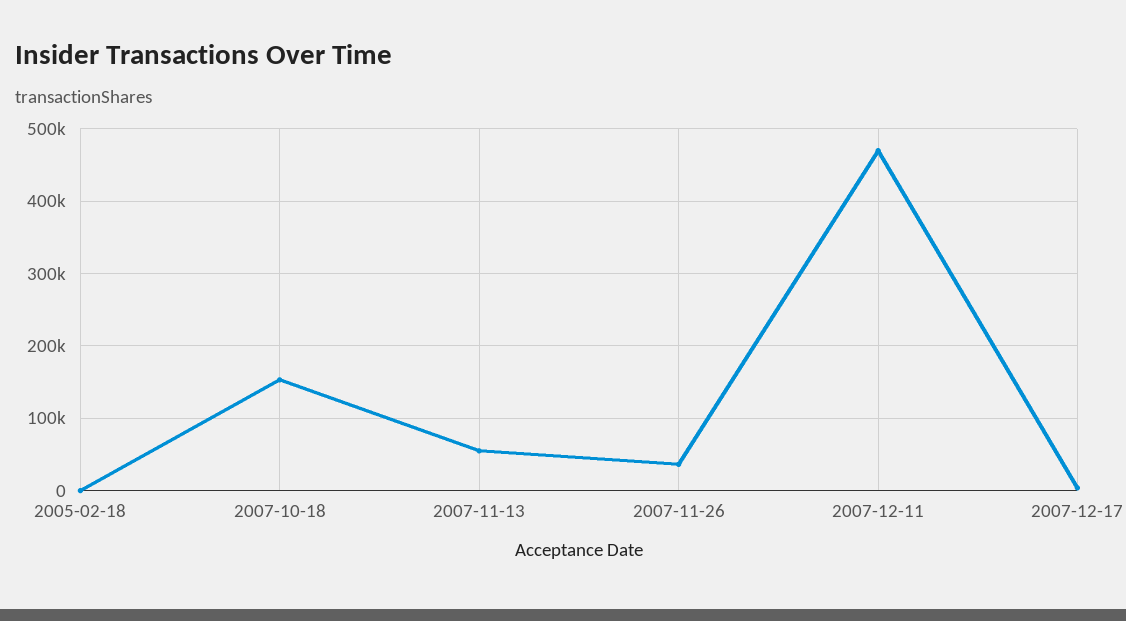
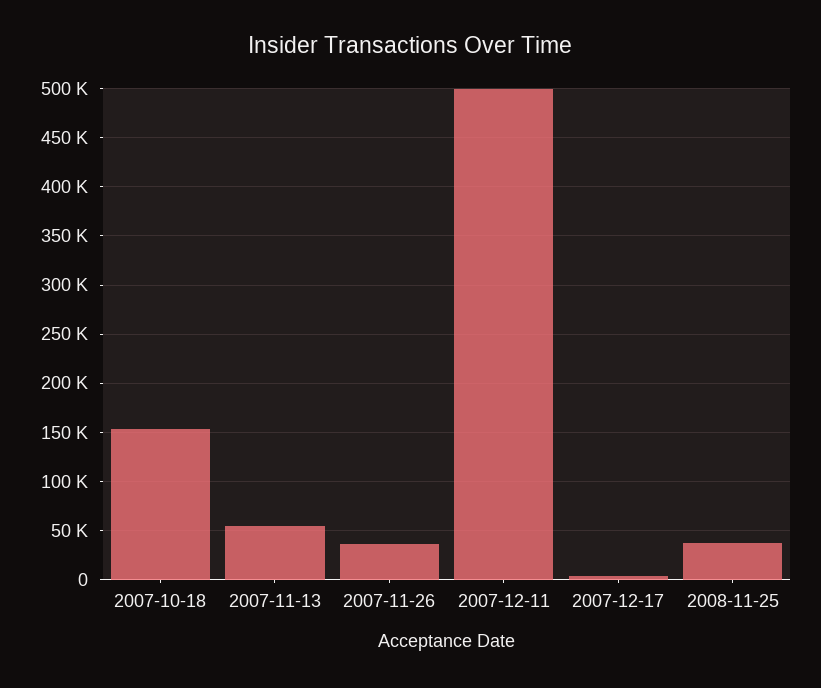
2005-02-18: 0 -> none
2007-12-11: 470000 -> 500000
2008-11-25: none -> 40000

